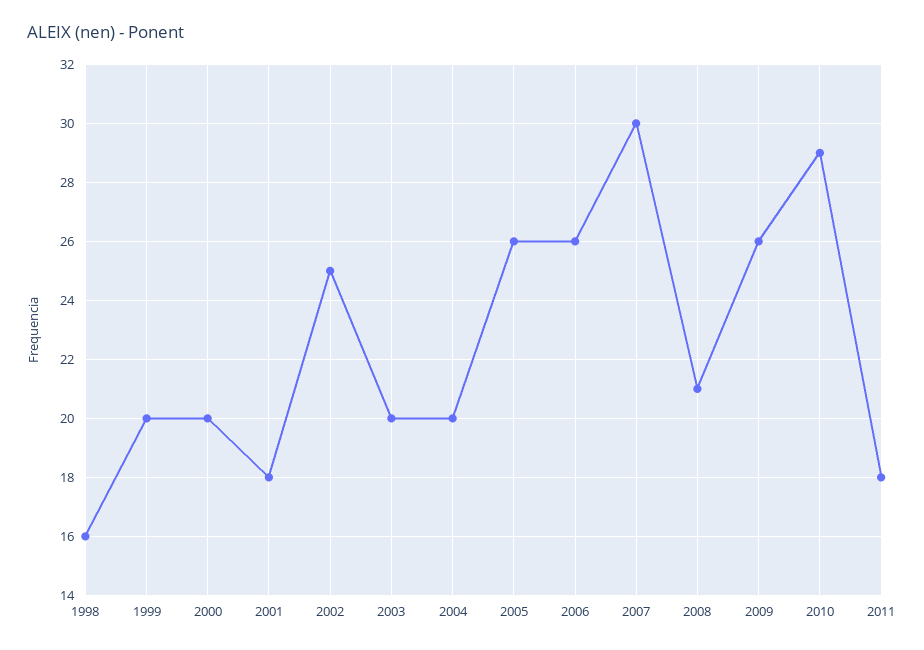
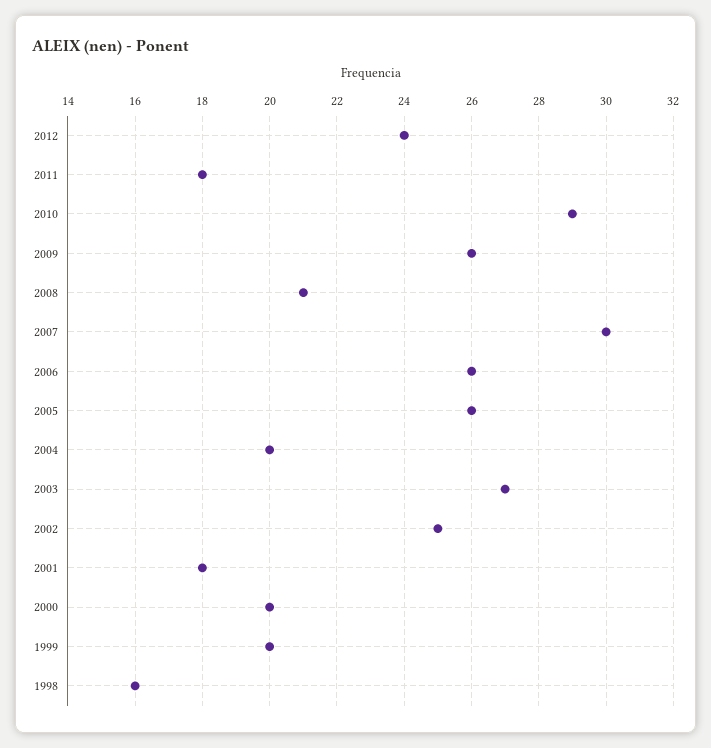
2003: 20 -> 27
2012: none -> 24

